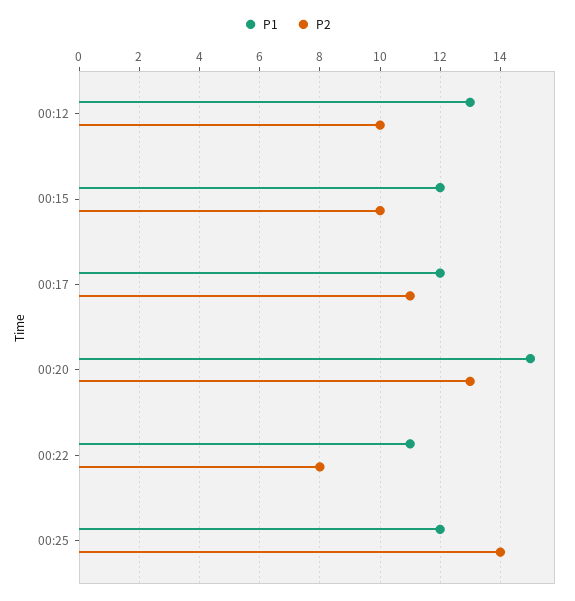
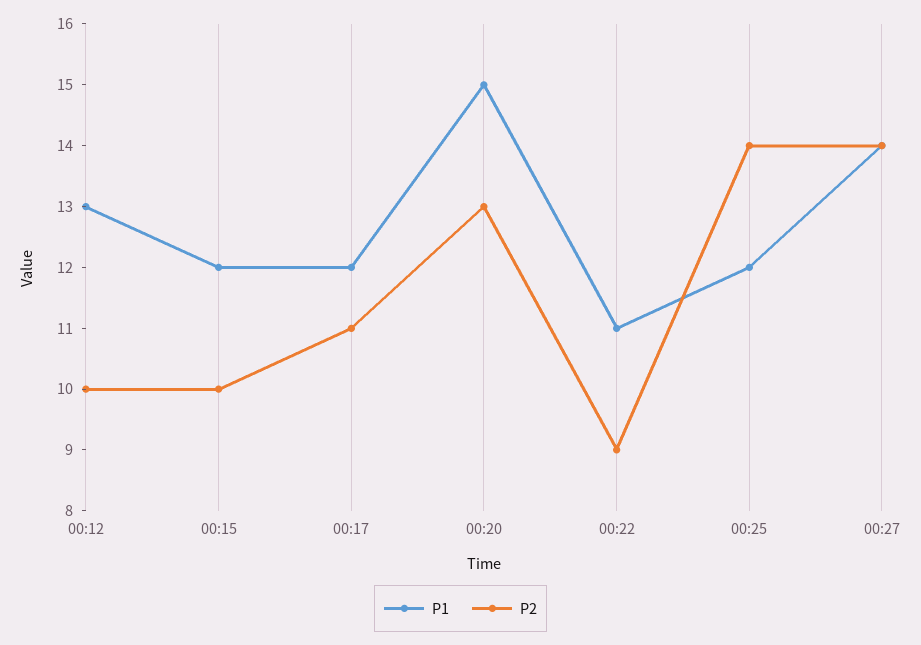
P2, 00:22: 8 -> 9
P1, 00:27: none -> 14
P2, 00:27: none -> 14

